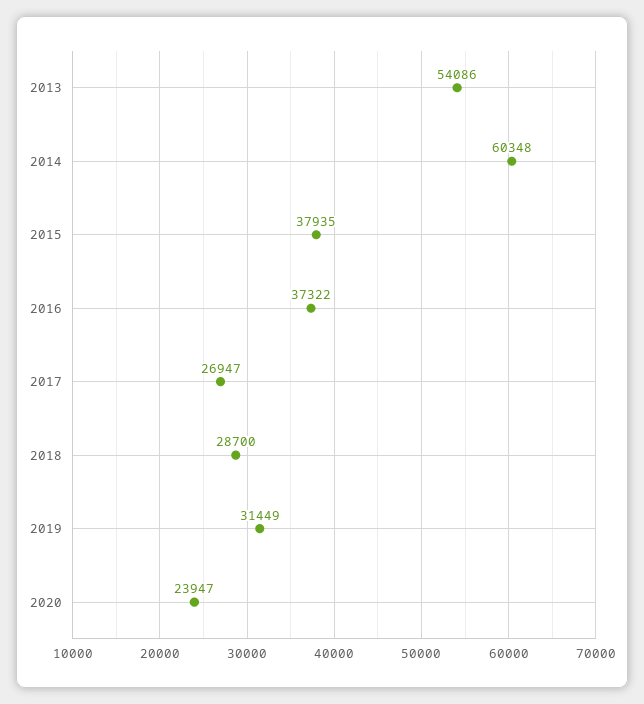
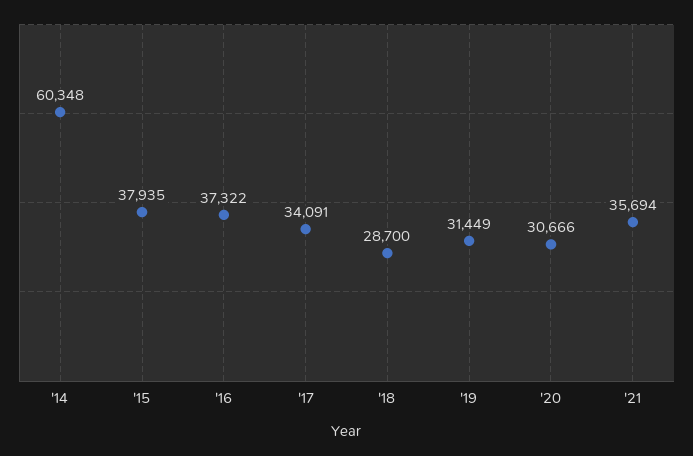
2013: 54086 -> none
2017: 26947 -> 34091
2020: 23947 -> 30666
'21: none -> 35694

